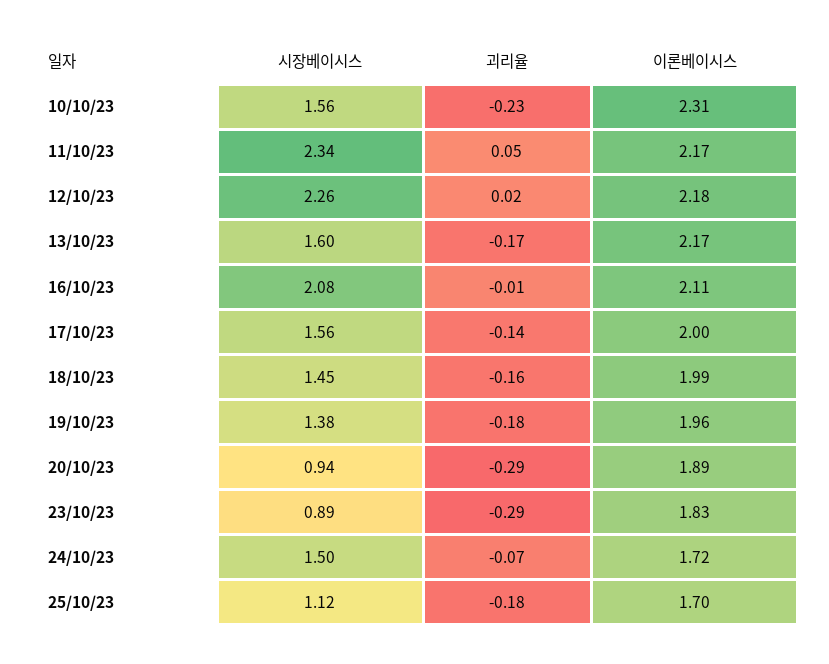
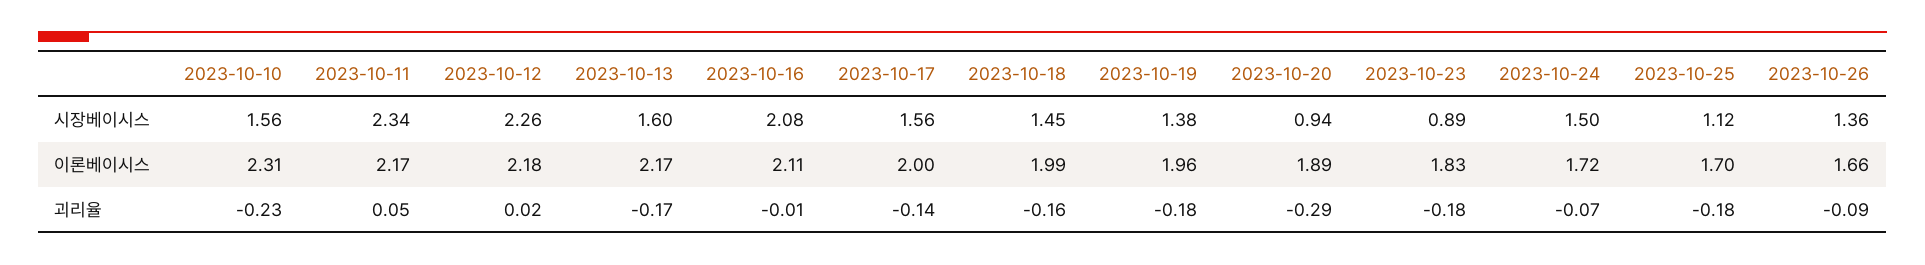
괴리율, 23/10/23: -0.29 -> -0.18
시장베이시스, 2023-10-26: none -> 1.36
이론베이시스, 2023-10-26: none -> 1.66
괴리율, 2023-10-26: none -> -0.09

